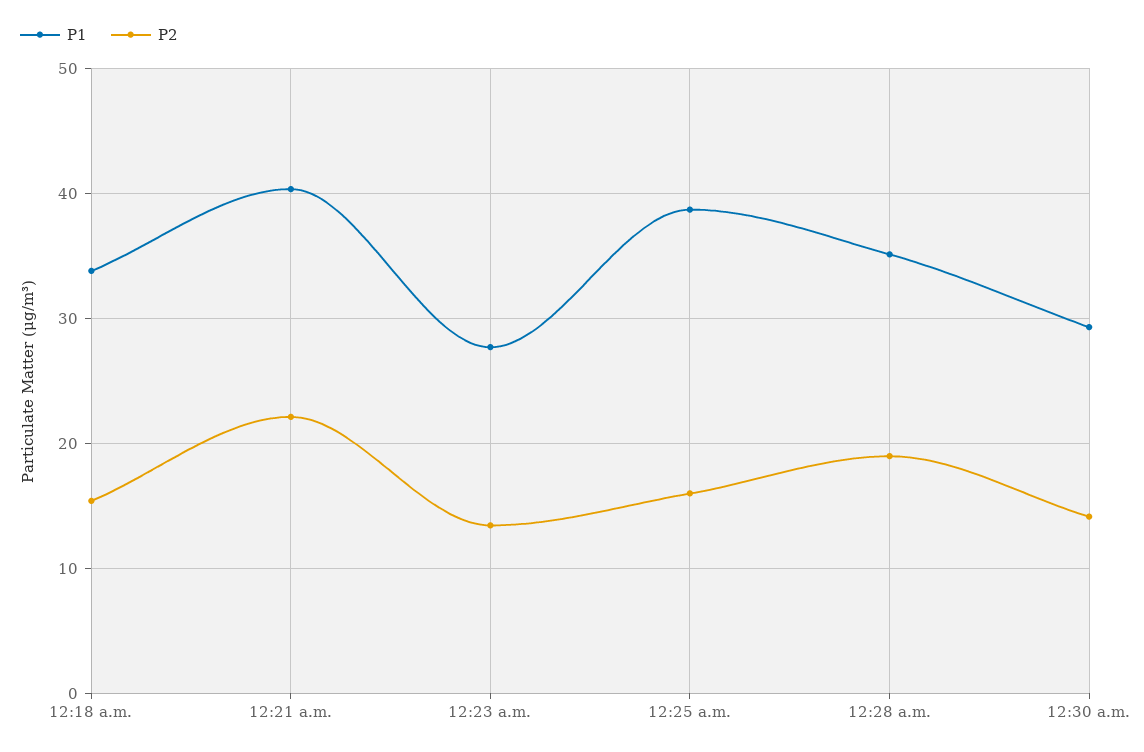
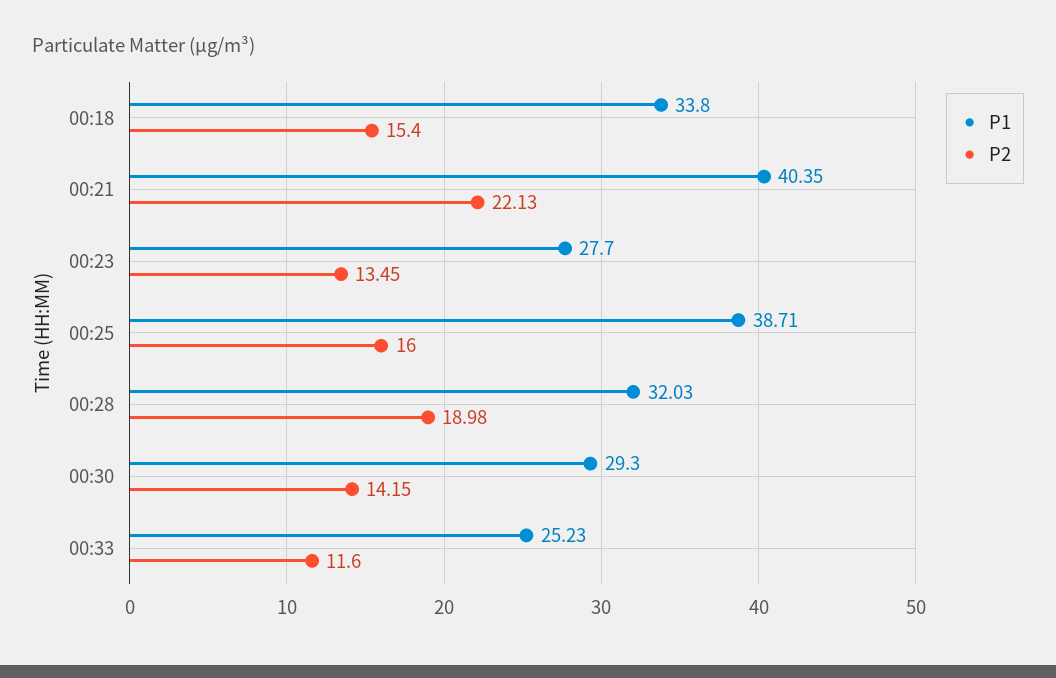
P1, 12:28 a.m.: 35 -> 32.03
P1, 00:33: none -> 25.23
P2, 00:33: none -> 11.6

